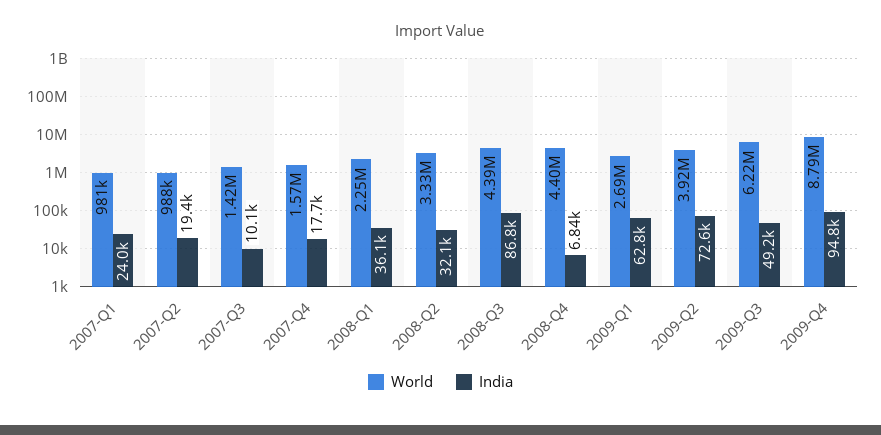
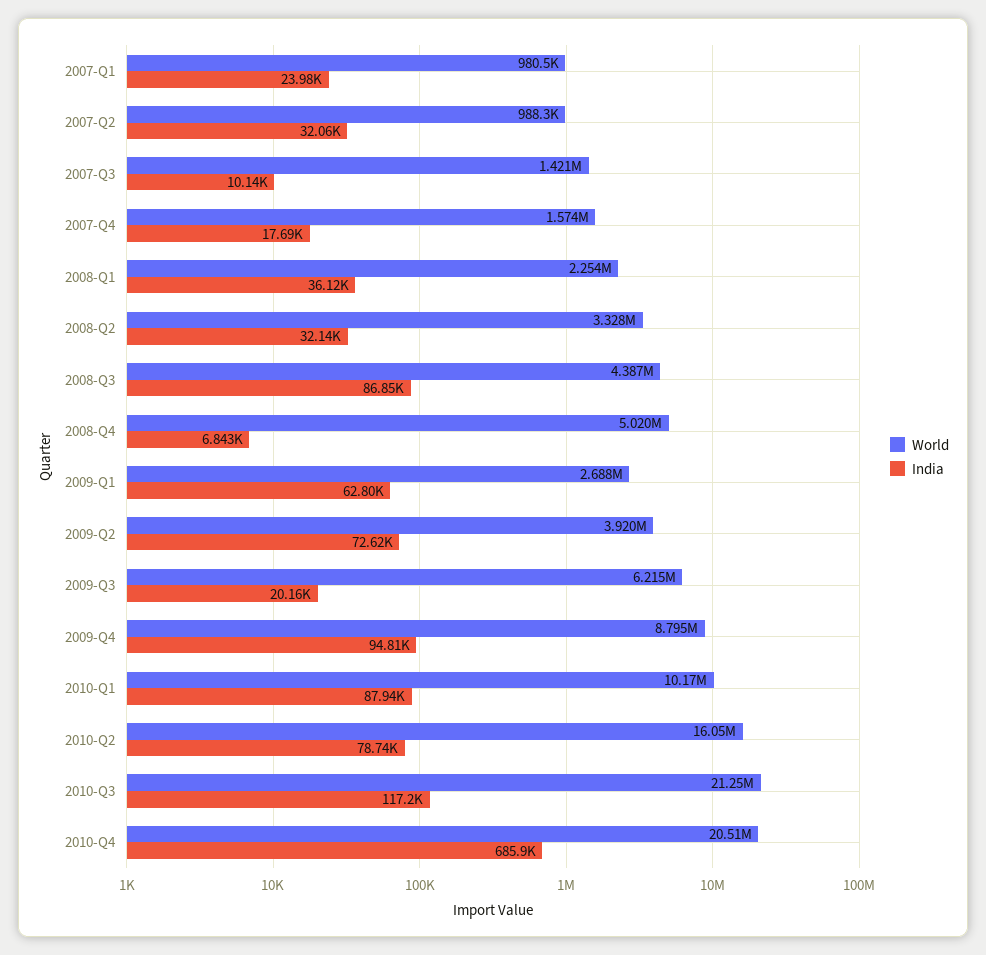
India, 2007-Q2: 19400 -> 32060
World, 2008-Q4: 4400000 -> 5020000
India, 2009-Q3: 49200 -> 20160
World, 2010-Q1: none -> 10170000
India, 2010-Q1: none -> 87940
World, 2010-Q2: none -> 16050000
India, 2010-Q2: none -> 78740
World, 2010-Q3: none -> 21250000
India, 2010-Q3: none -> 117200
World, 2010-Q4: none -> 20510000
India, 2010-Q4: none -> 685900

